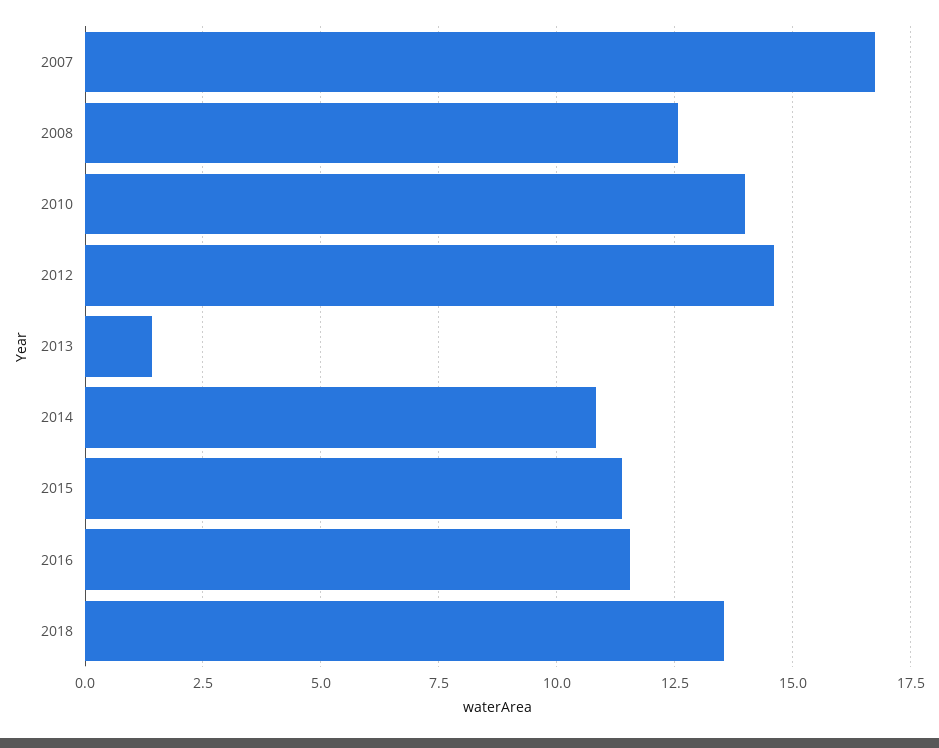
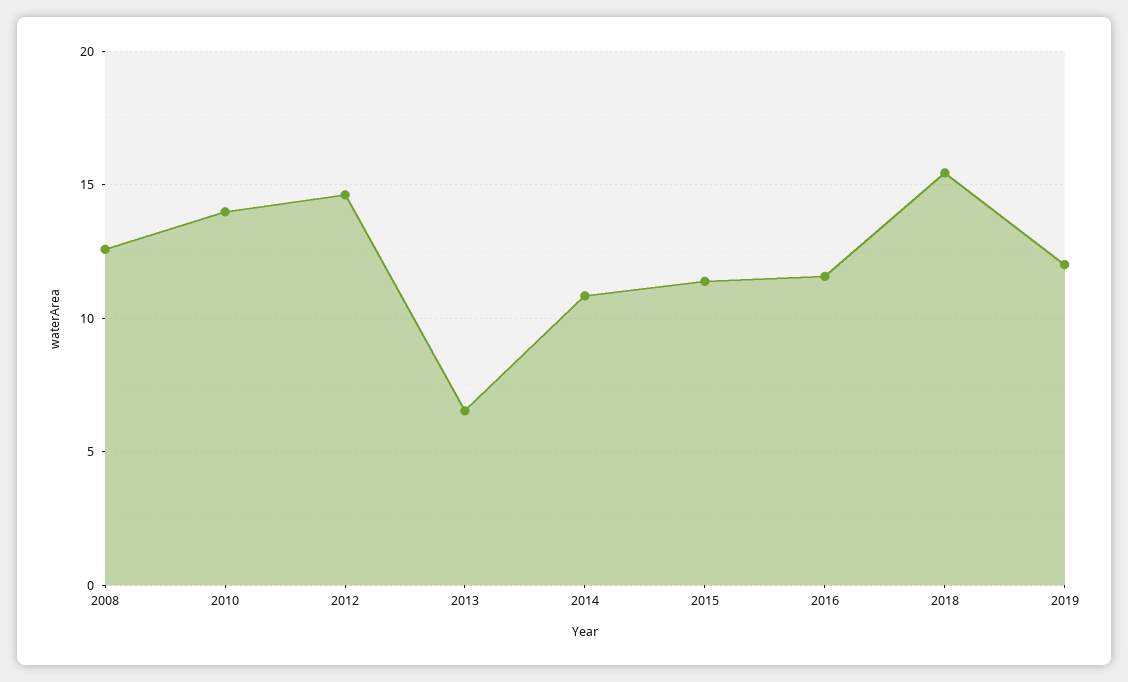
2007: 16.75 -> none
2013: 1.5 -> 6.5
2018: 13.5 -> 15.5
2019: none -> 12

